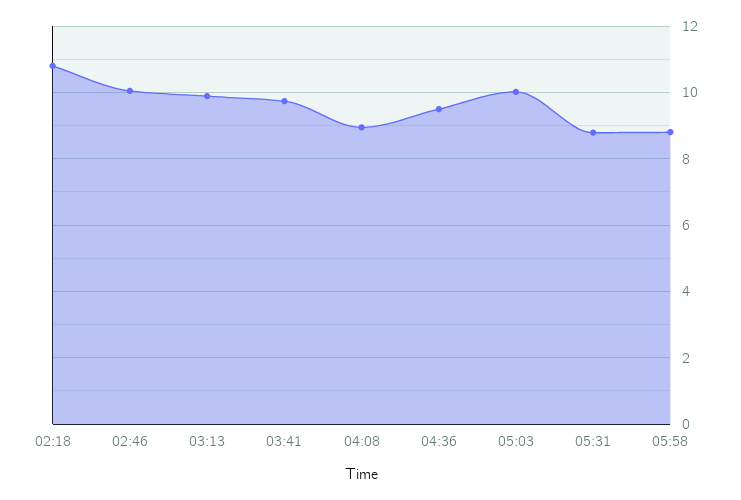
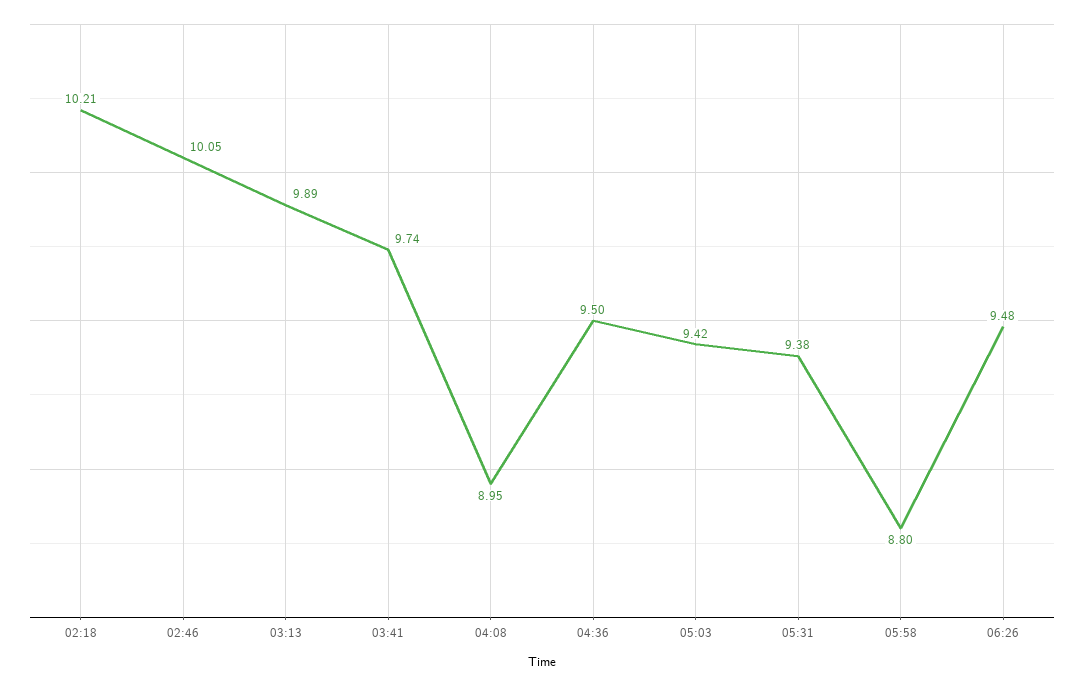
02:18: 10.8 -> 10.21
05:03: 10 -> 9.42
05:31: 8.8 -> 9.38
06:26: none -> 9.48

